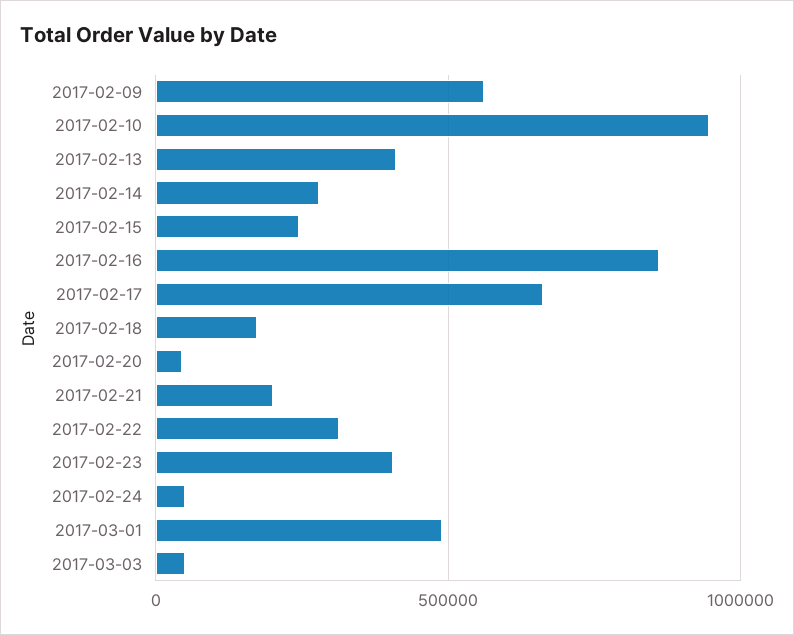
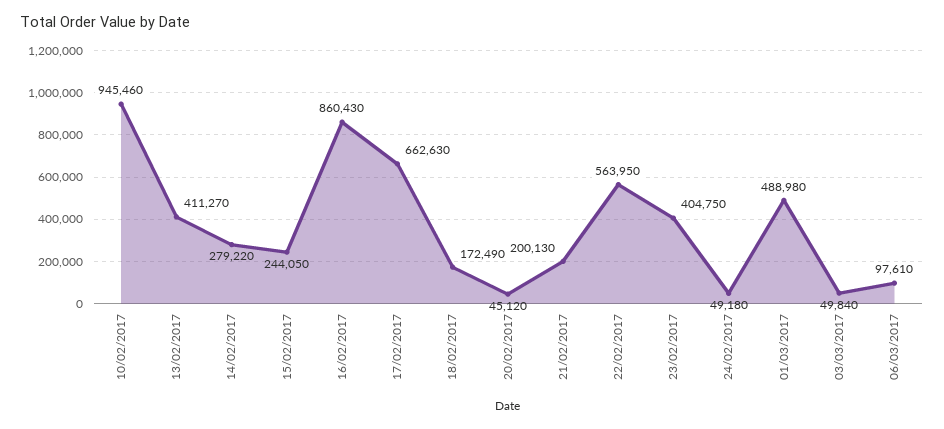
2017-02-09: 550000 -> none
2017-02-22: 300000 -> 563950
06/03/2017: none -> 97610

